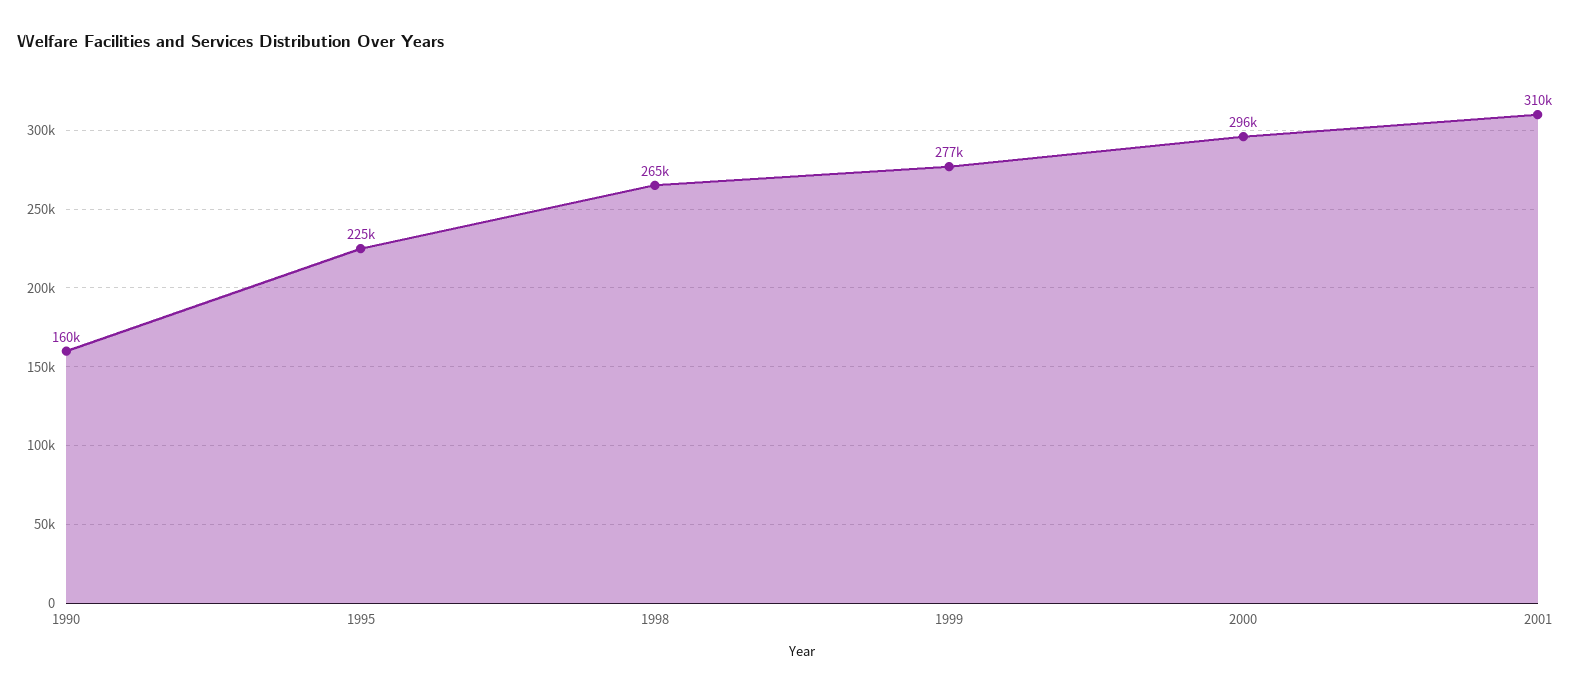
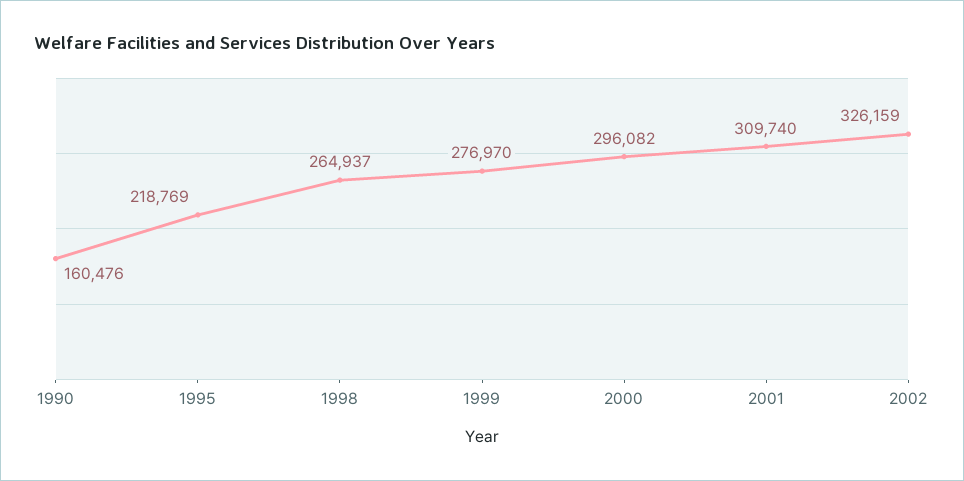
1995: 225000 -> 218769
2002: none -> 326159

